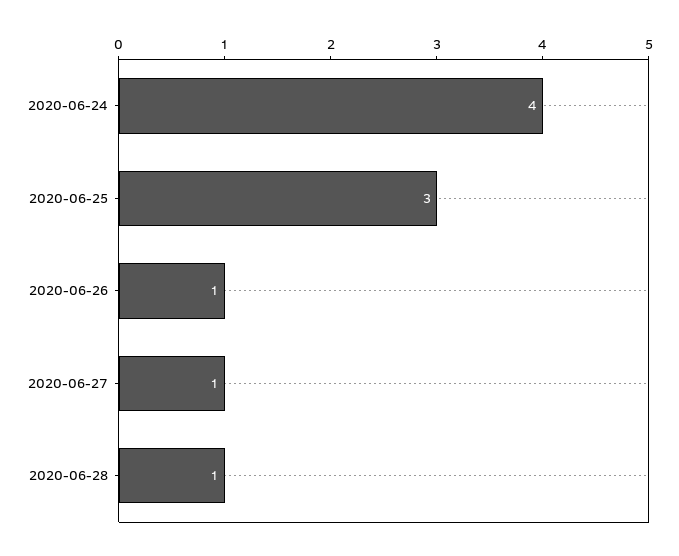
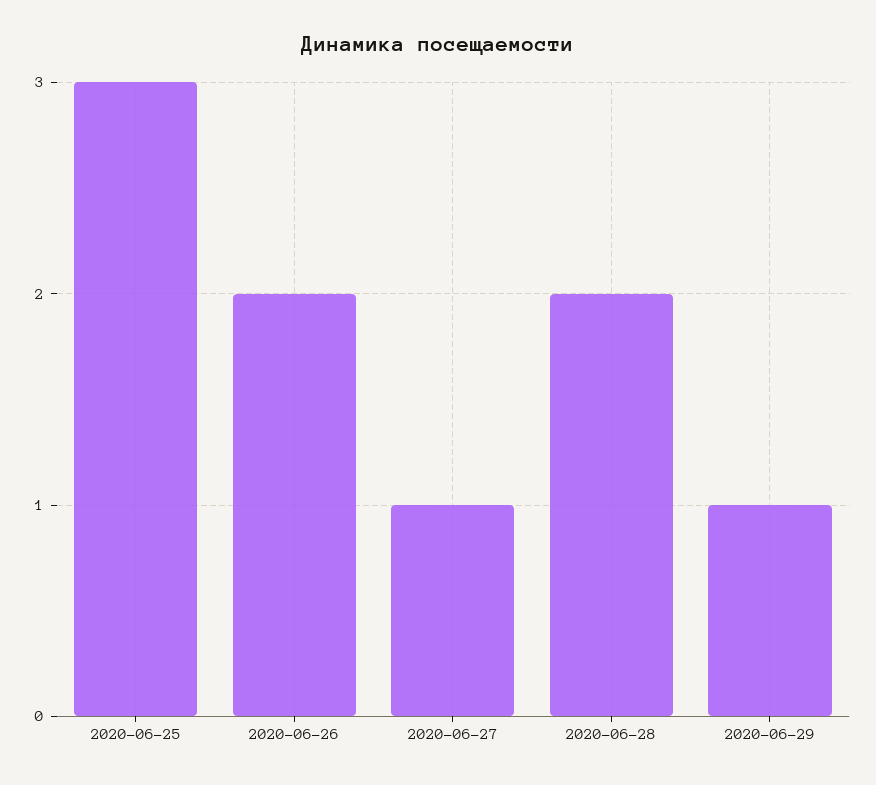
2020-06-24: 4 -> none
2020-06-26: 1 -> 2
2020-06-28: 1 -> 2
2020-06-29: none -> 1

